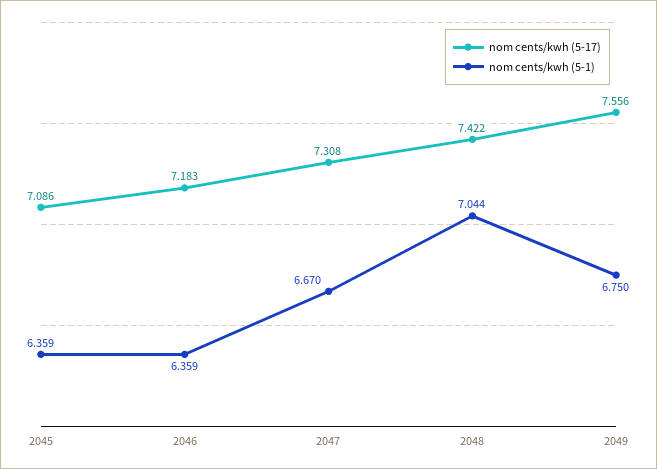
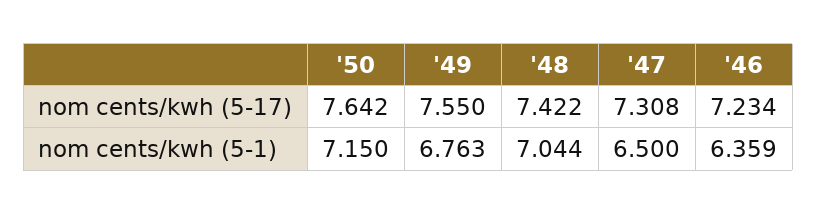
nom cents/kwh (5-17), 2045: 7.086 -> none
nom cents/kwh (5-1), 2045: 6.359 -> none
nom cents/kwh (5-17), 2046: 7.183 -> 7.234
nom cents/kwh (5-1), 2047: 6.67 -> 6.5
nom cents/kwh (5-17), 2049: 7.556 -> 7.55
nom cents/kwh (5-1), 2049: 6.75 -> 6.763
nom cents/kwh (5-17), '50: none -> 7.642
nom cents/kwh (5-1), '50: none -> 7.15

